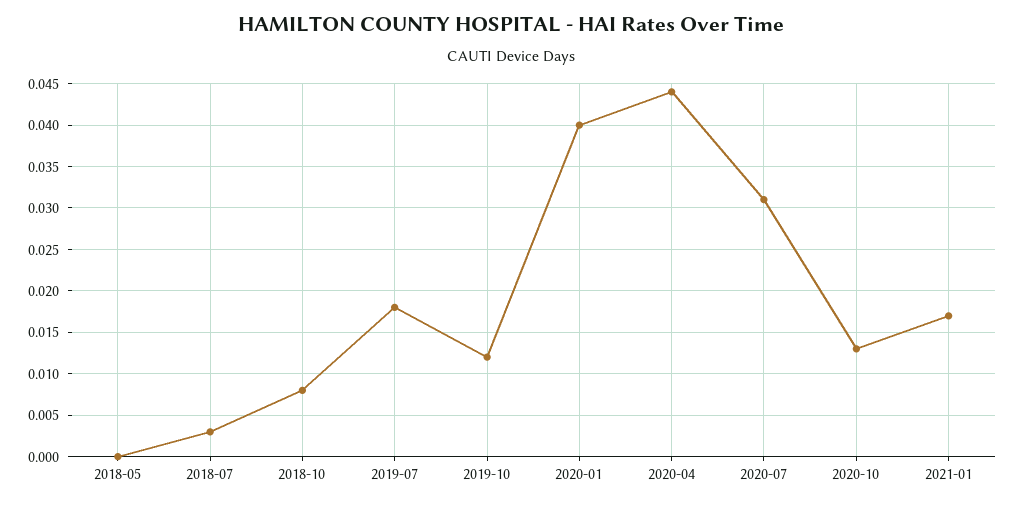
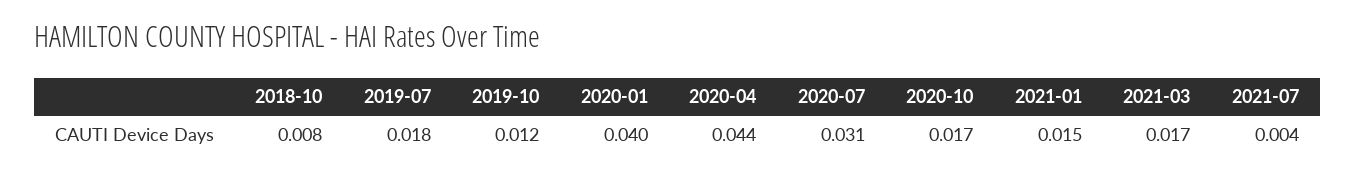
2018-05: 0 -> none
2018-07: 0.003 -> none
2020-10: 0.013 -> 0.017
2021-01: 0.017 -> 0.015
2021-03: none -> 0.017
2021-07: none -> 0.004

